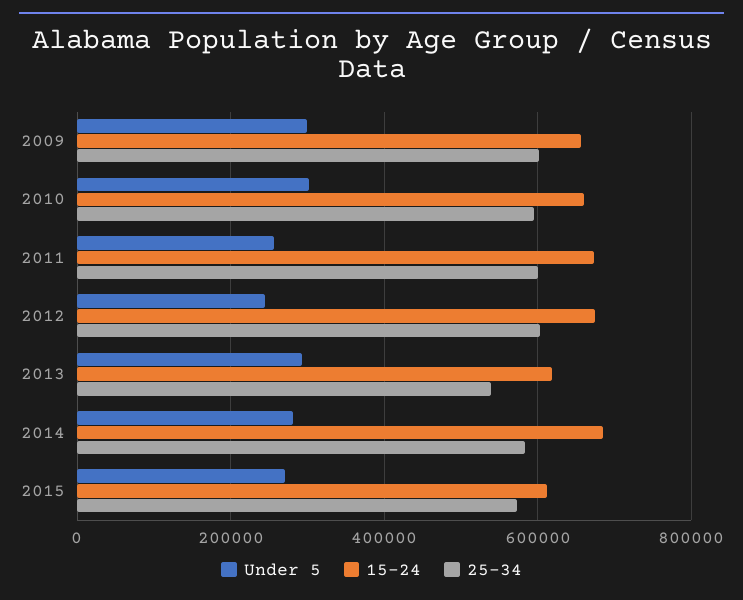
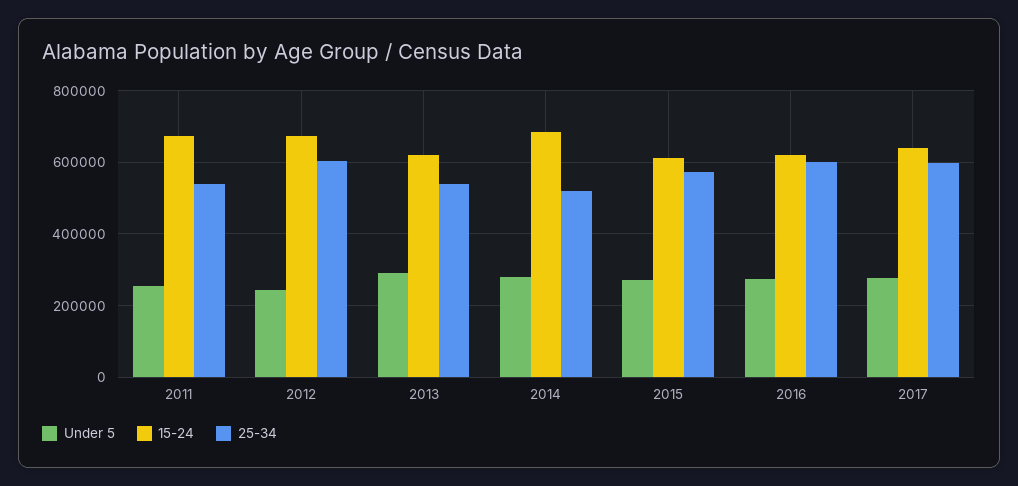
Under 5, 2009: 300000 -> none
15-24, 2009: 660000 -> none
25-34, 2009: 600000 -> none
Under 5, 2010: 300000 -> none
15-24, 2010: 660000 -> none
25-34, 2010: 600000 -> none
25-34, 2011: 600000 -> 540000
25-34, 2014: 580000 -> 520000
Under 5, 2016: none -> 280000
15-24, 2016: none -> 620000
25-34, 2016: none -> 600000
Under 5, 2017: none -> 280000
15-24, 2017: none -> 640000
25-34, 2017: none -> 600000

